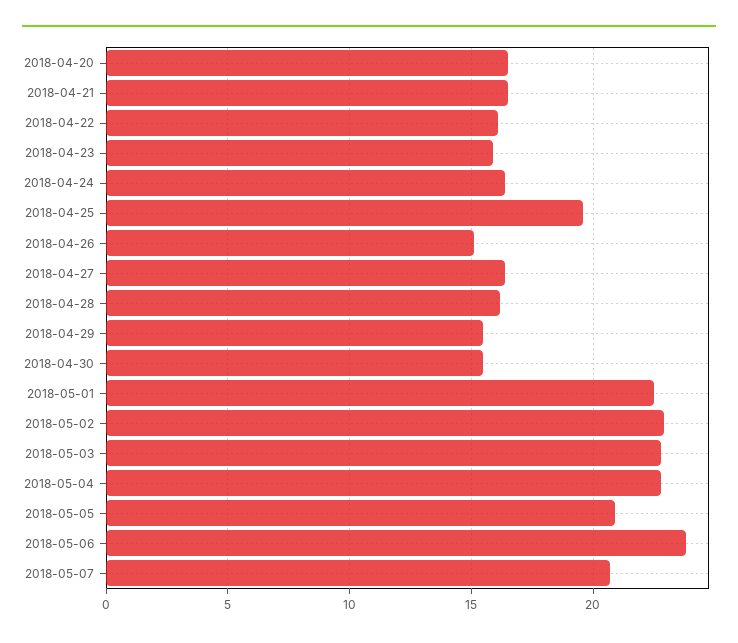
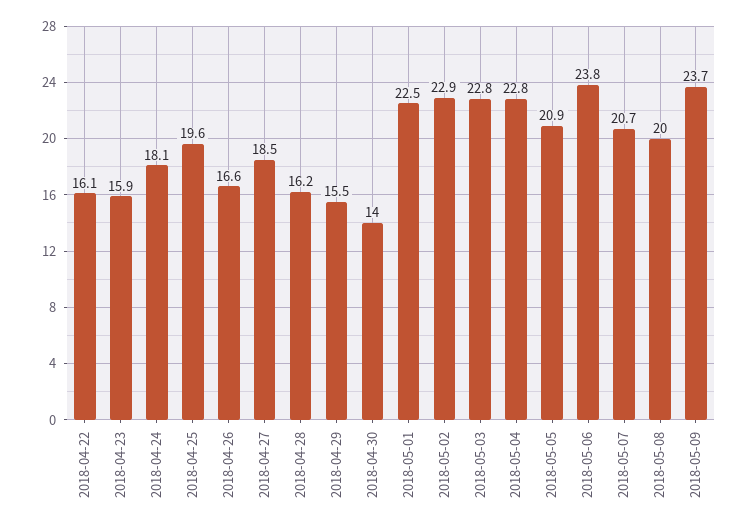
2018-04-20: 16.5 -> none
2018-04-21: 16.5 -> none
2018-04-24: 16.5 -> 18.1
2018-04-26: 15 -> 16.6
2018-04-27: 16.5 -> 18.5
2018-04-30: 15.5 -> 14
2018-05-08: none -> 20
2018-05-09: none -> 23.7

